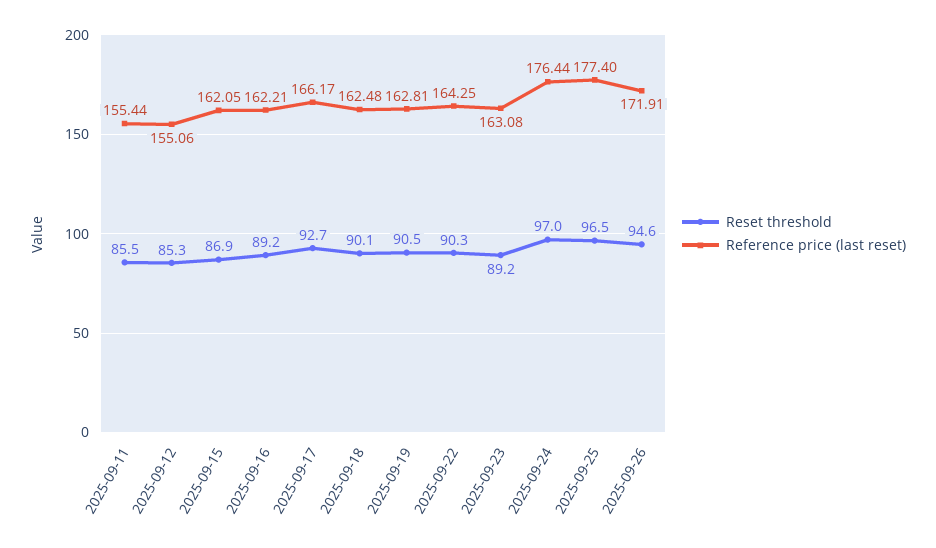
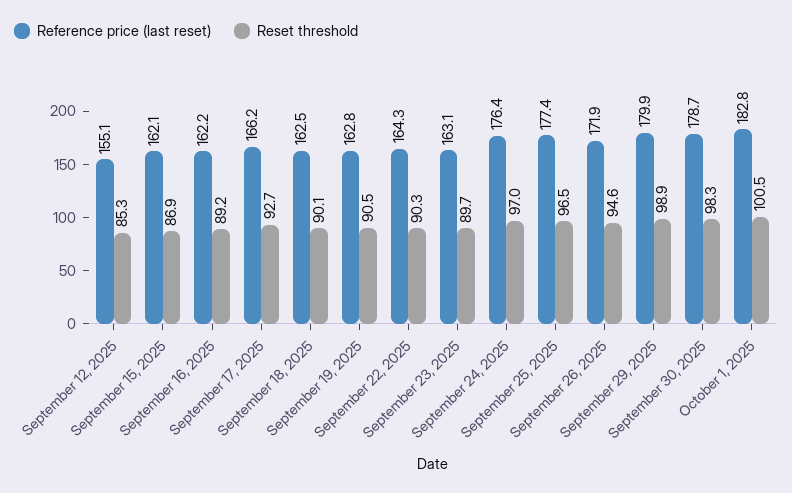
Reset threshold, 2025-09-11: 85.5 -> none
Reference price (last reset), 2025-09-11: 155.44 -> none
Reset threshold, 2025-09-23: 89.2 -> 89.7
Reference price (last reset), September 29, 2025: none -> 179.9
Reset threshold, September 29, 2025: none -> 98.9
Reference price (last reset), September 30, 2025: none -> 178.7
Reset threshold, September 30, 2025: none -> 98.3
Reference price (last reset), October 1, 2025: none -> 182.8
Reset threshold, October 1, 2025: none -> 100.5

